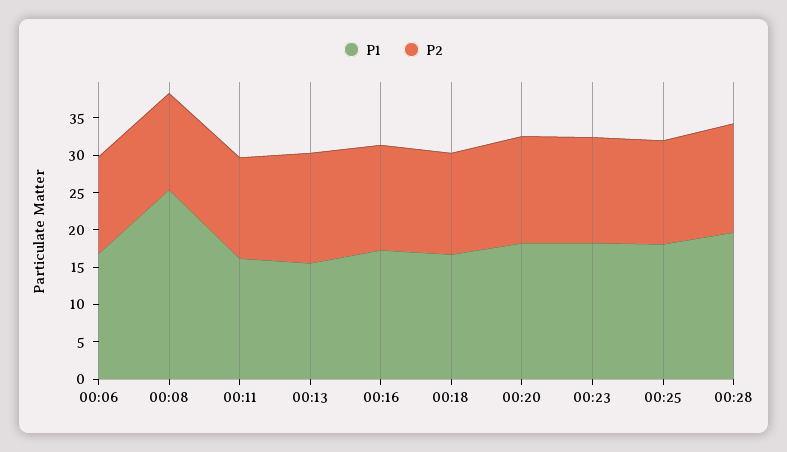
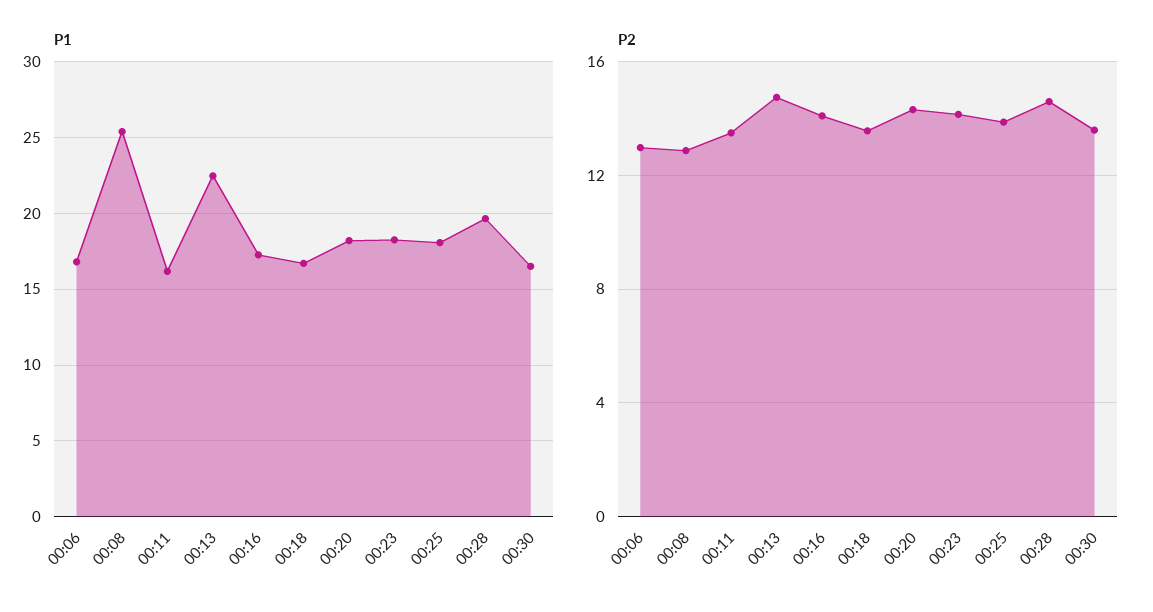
P1, 00:13: 15 -> 22.5
P1, 00:30: none -> 16.5
P2, 00:30: none -> 13.5

